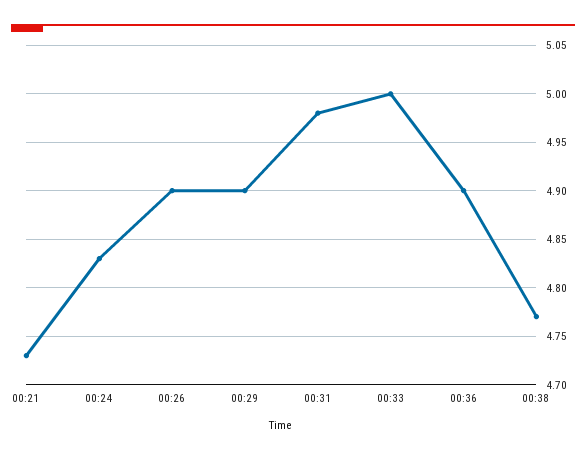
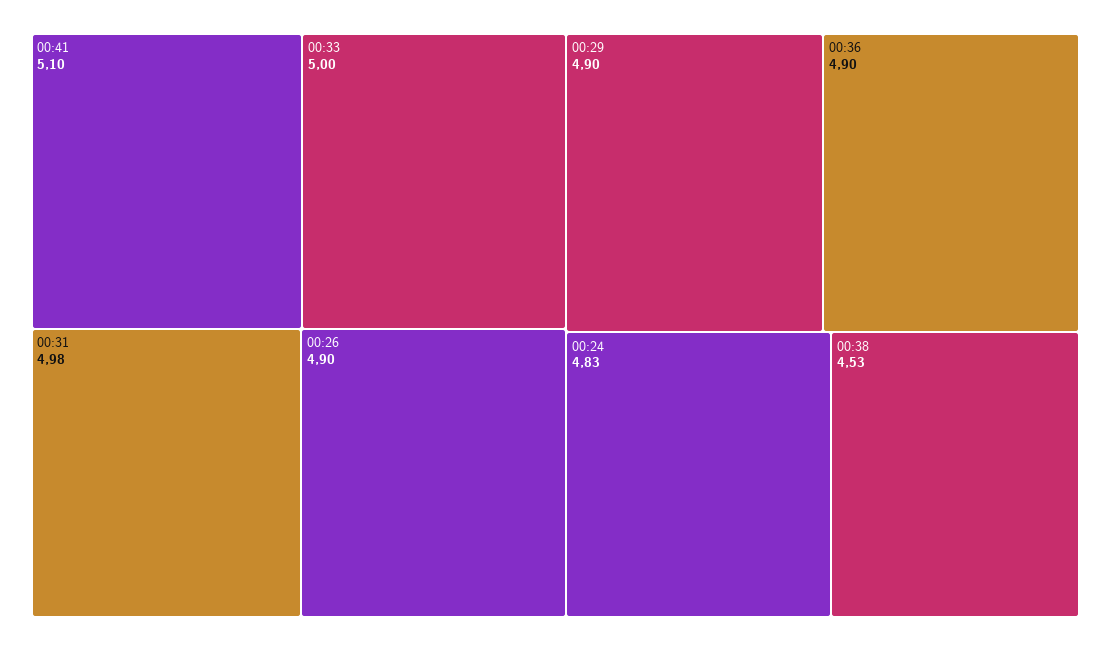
00:21: 4.73 -> none
00:38: 4.77 -> 4.53
00:41: none -> 5.1

